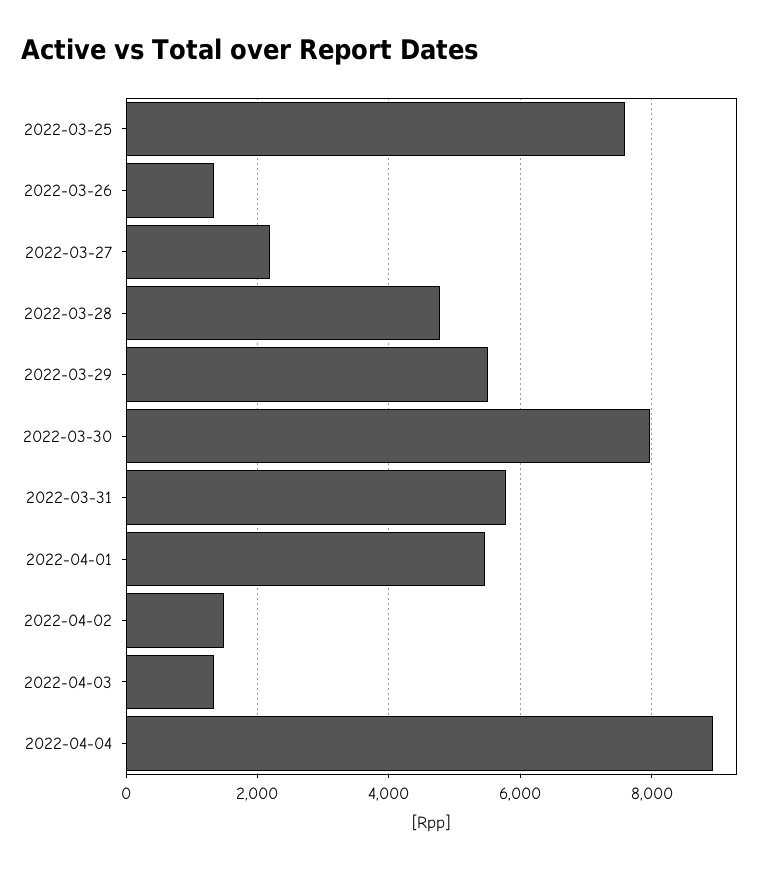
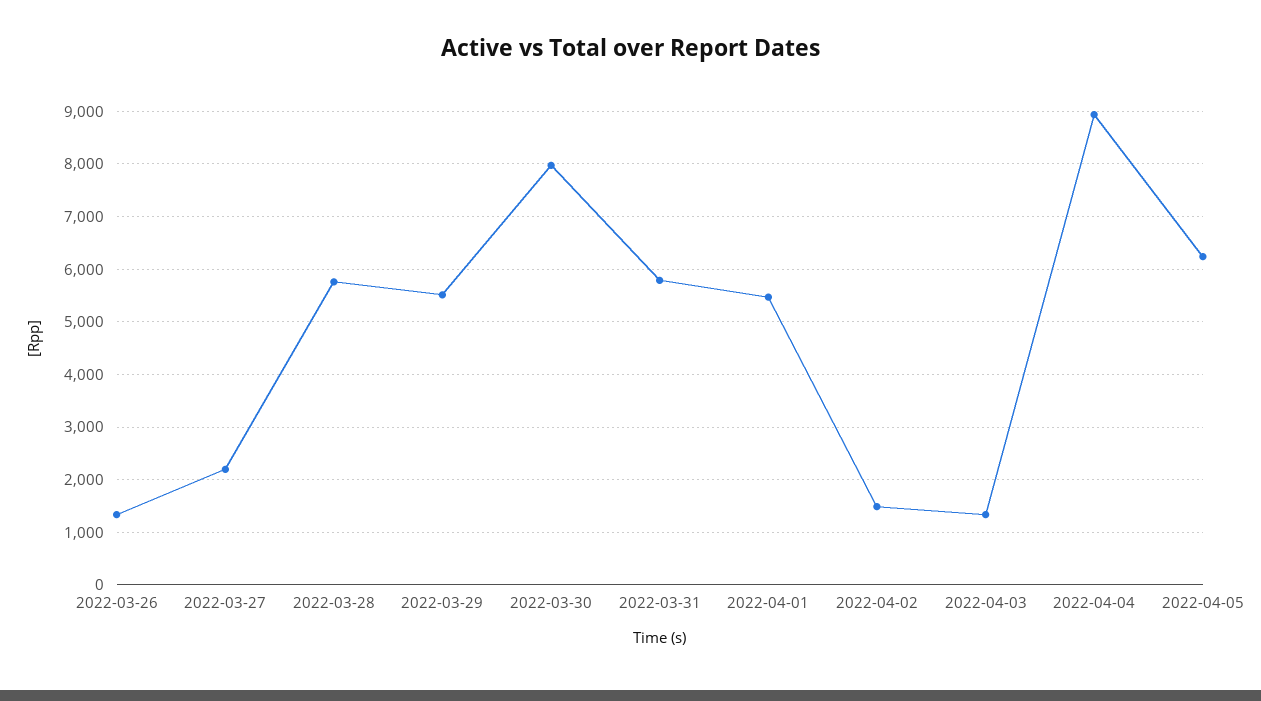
2022-03-25: 7600 -> none
2022-03-28: 4800 -> 5800
2022-04-05: none -> 6200

